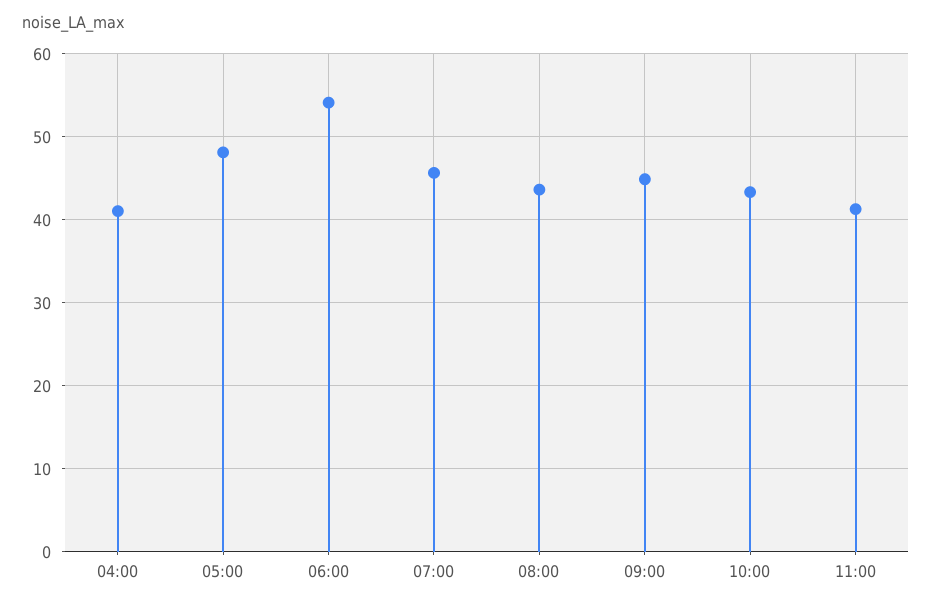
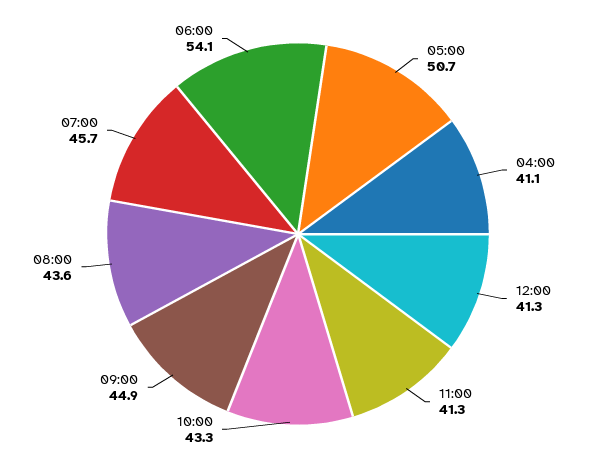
05:00: 48 -> 50.7
12:00: none -> 41.3

